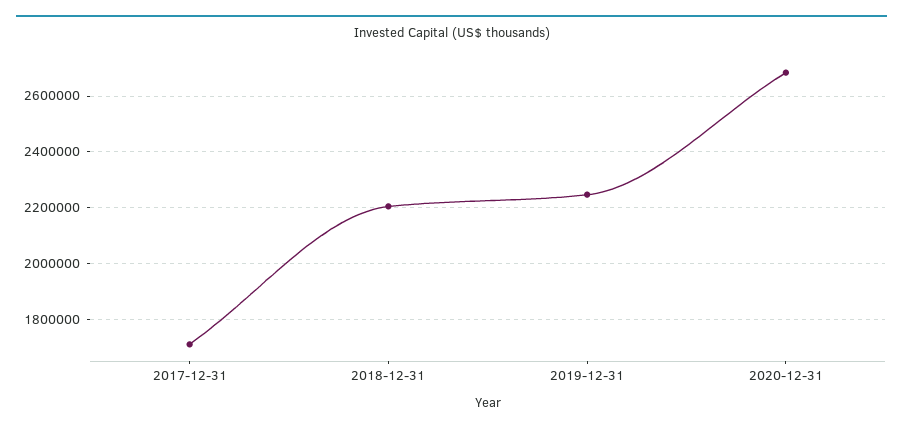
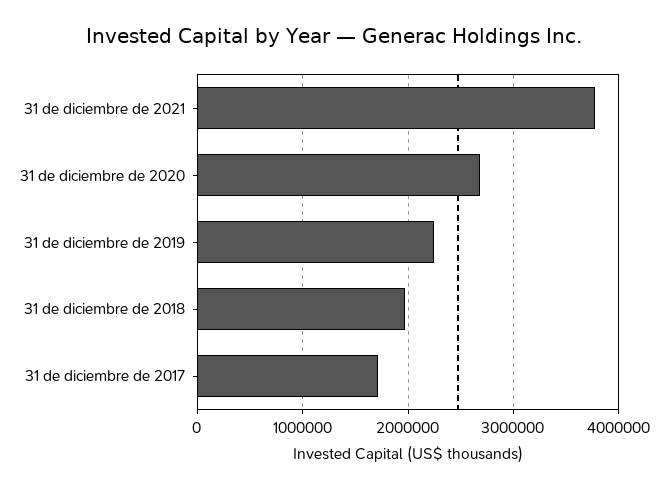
2018-12-31: 2200000 -> 2000000
31 de diciembre de 2021: none -> 3800000

